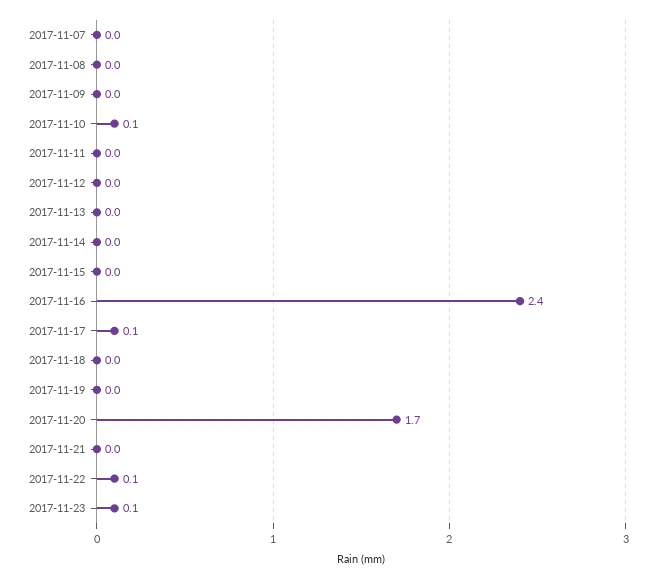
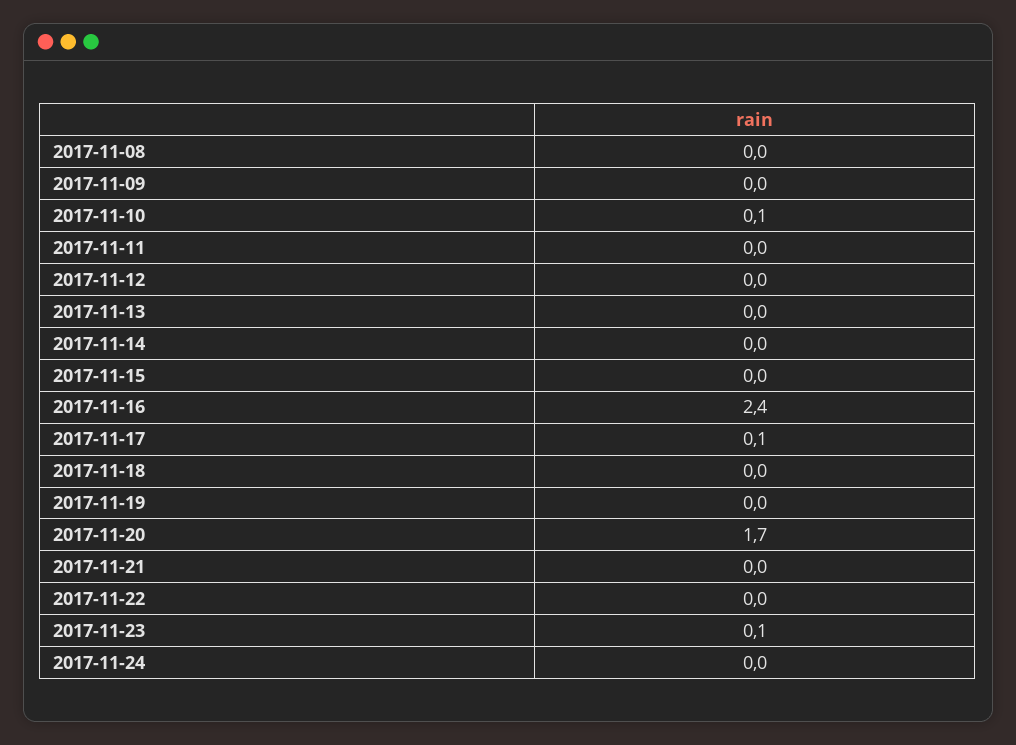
2017-11-07: 0 -> none
2017-11-22: 0.1 -> 0
2017-11-24: none -> 0

